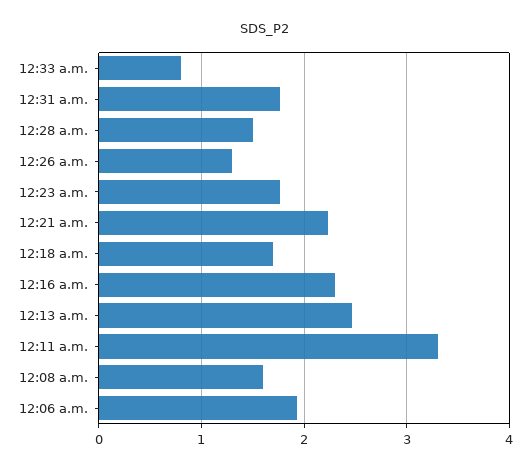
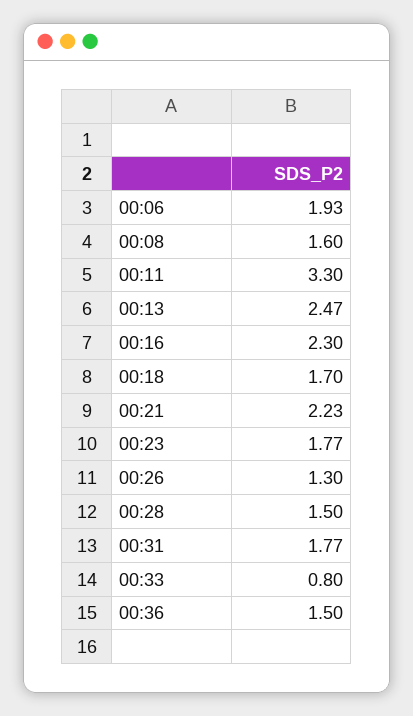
00:36: none -> 1.5

